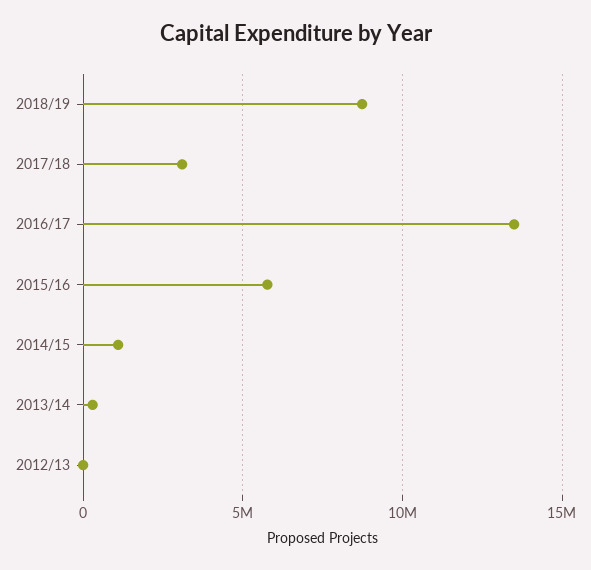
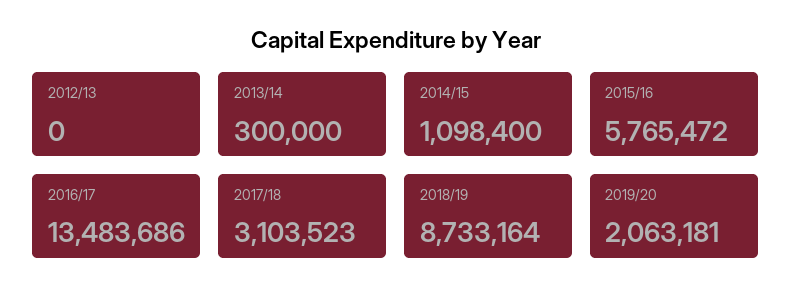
2019/20: none -> 2063181

